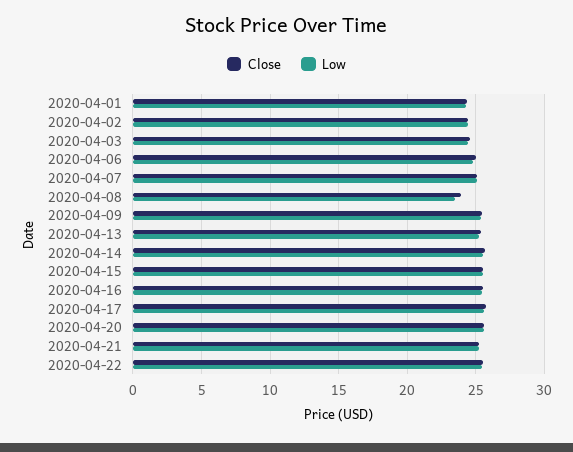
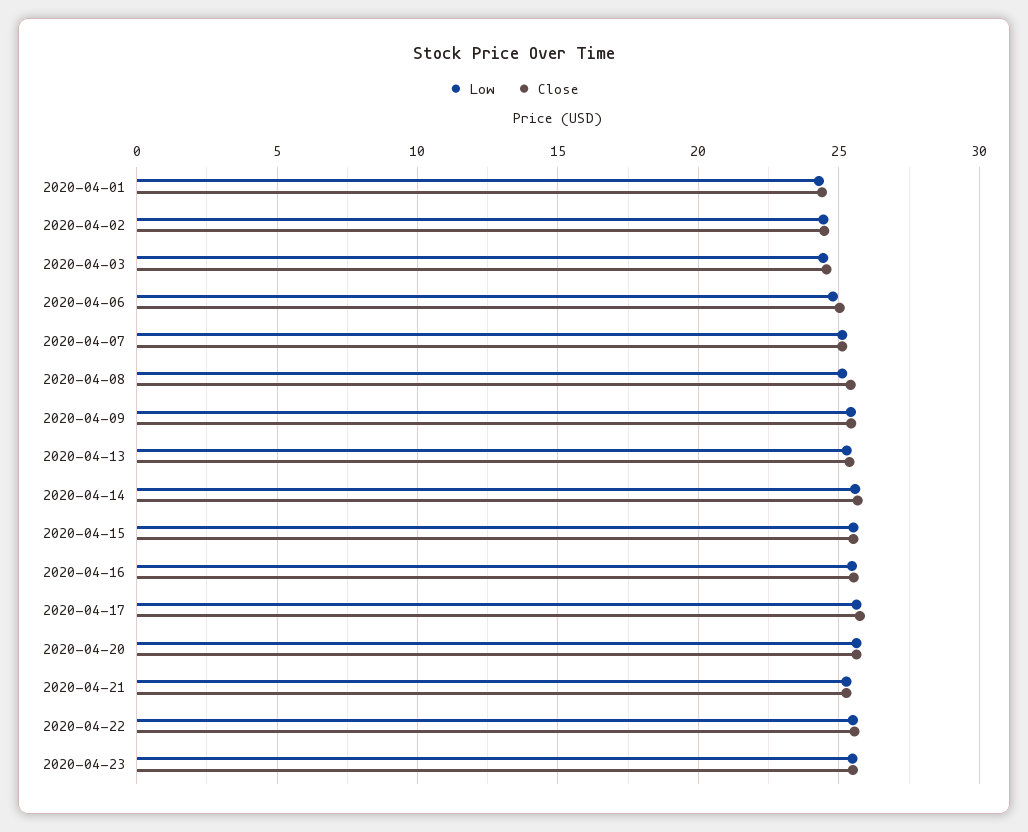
Close, 2020-04-08: 24 -> 25.5
Low, 2020-04-08: 23.5 -> 25
Low, 2020-04-23: none -> 25.5
Close, 2020-04-23: none -> 25.5

